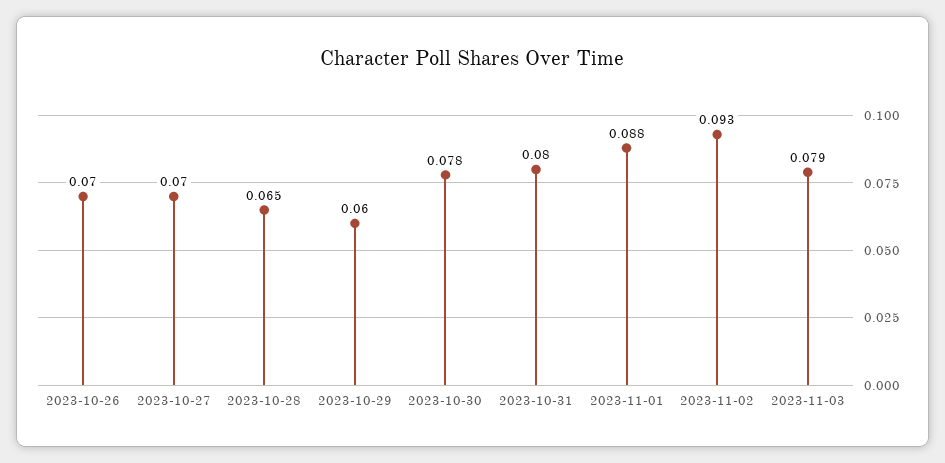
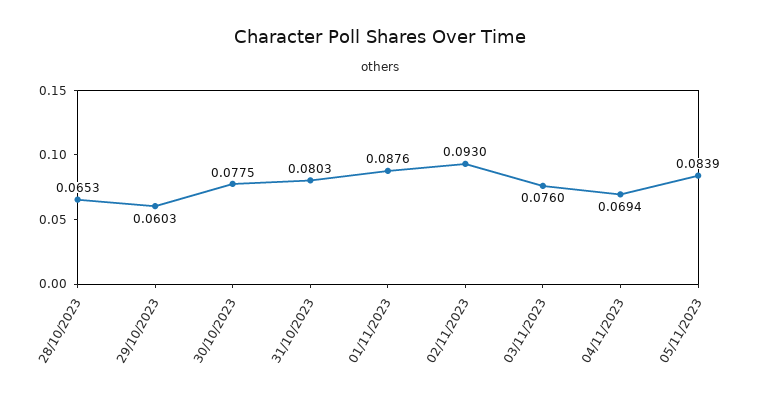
2023-10-26: 0.07 -> none
2023-10-27: 0.07 -> none
2023-11-03: 0.079 -> 0.076
04/11/2023: none -> 0.0694
05/11/2023: none -> 0.0839

